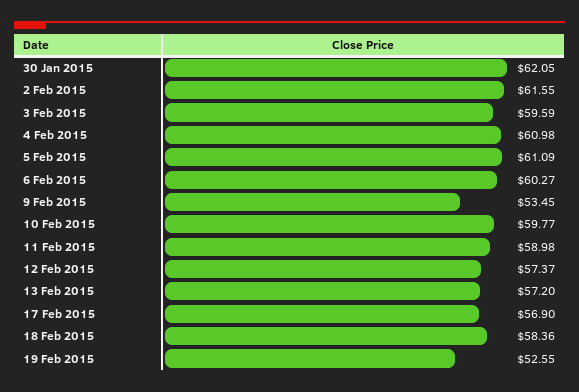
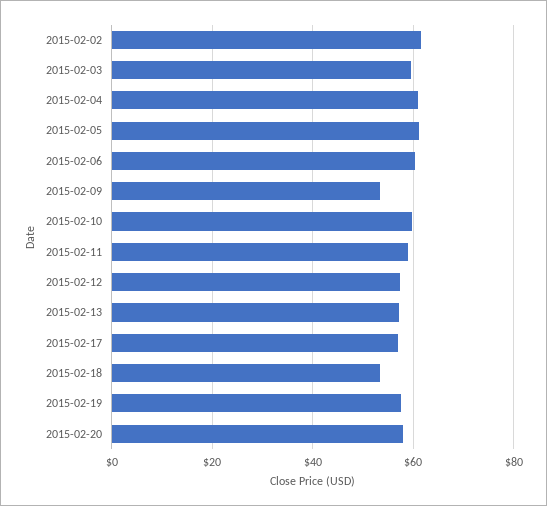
30 Jan 2015: 62.05 -> none
18 Feb 2015: 58.36 -> 54
19 Feb 2015: 52.55 -> 58
2015-02-20: none -> 58

